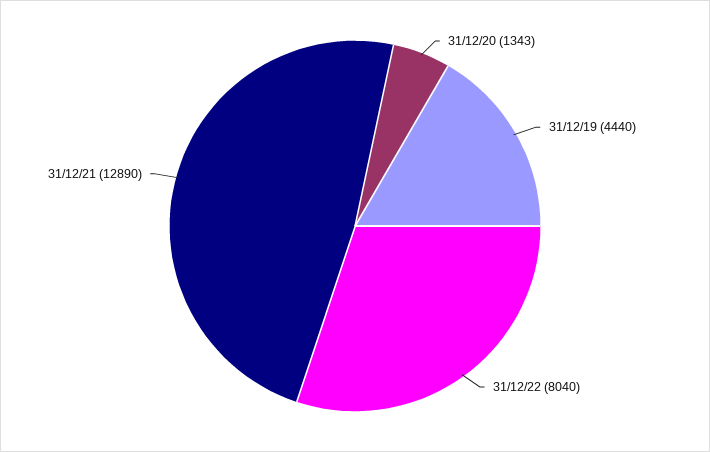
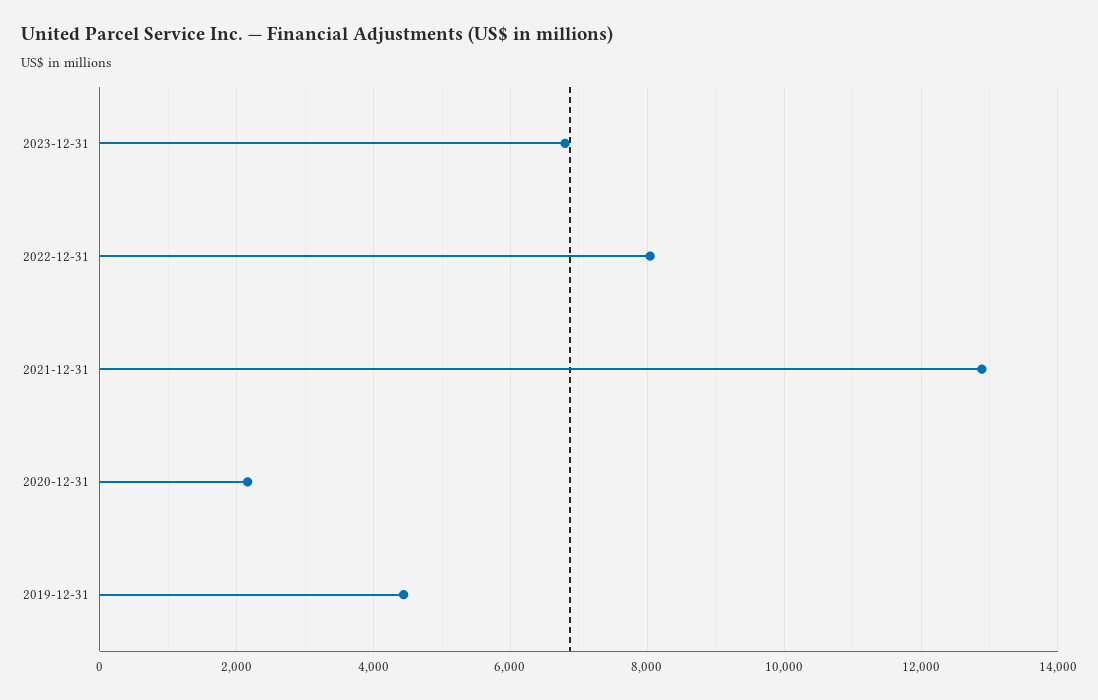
31/12/20: 1343 -> 2200
2023-12-31: none -> 6800

